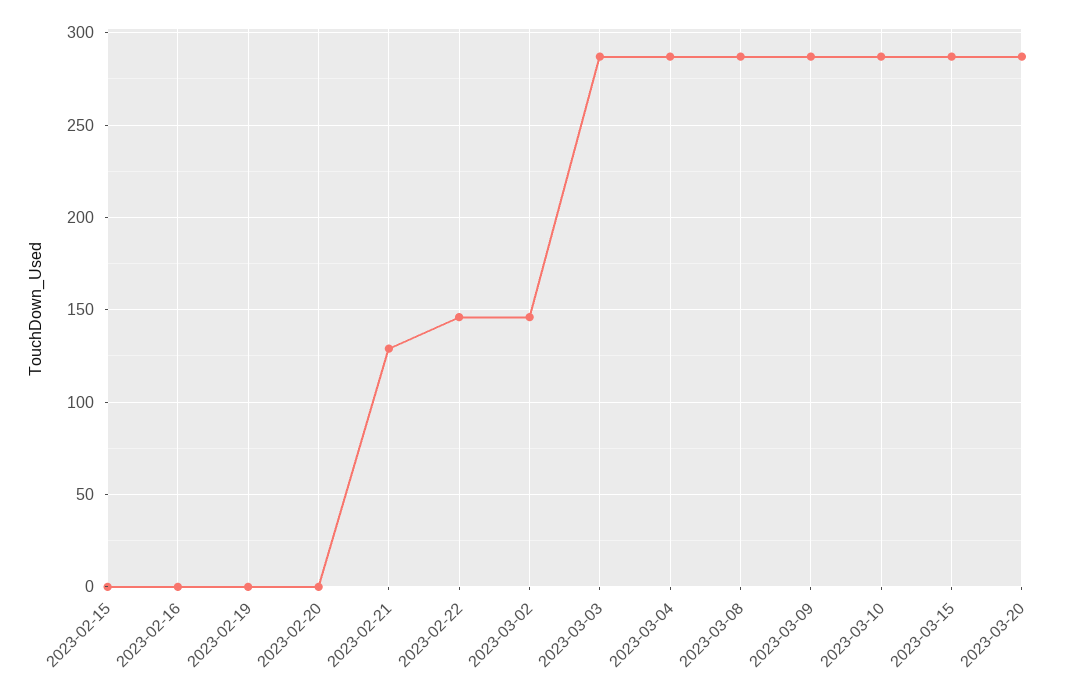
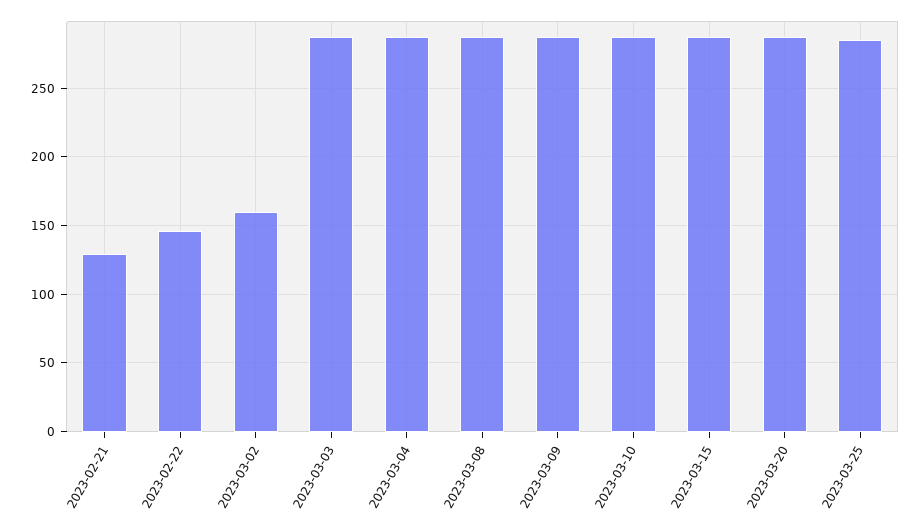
2023-02-15: 0 -> none
2023-02-16: 0 -> none
2023-02-19: 0 -> none
2023-02-20: 0 -> none
2023-03-02: 145 -> 160
2023-03-25: none -> 285

